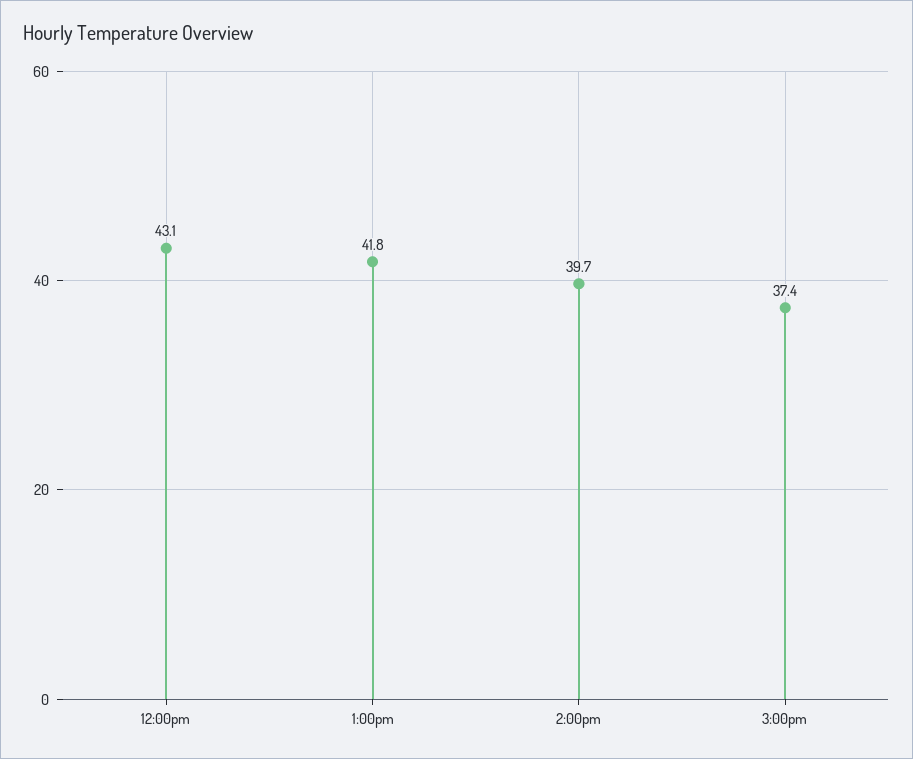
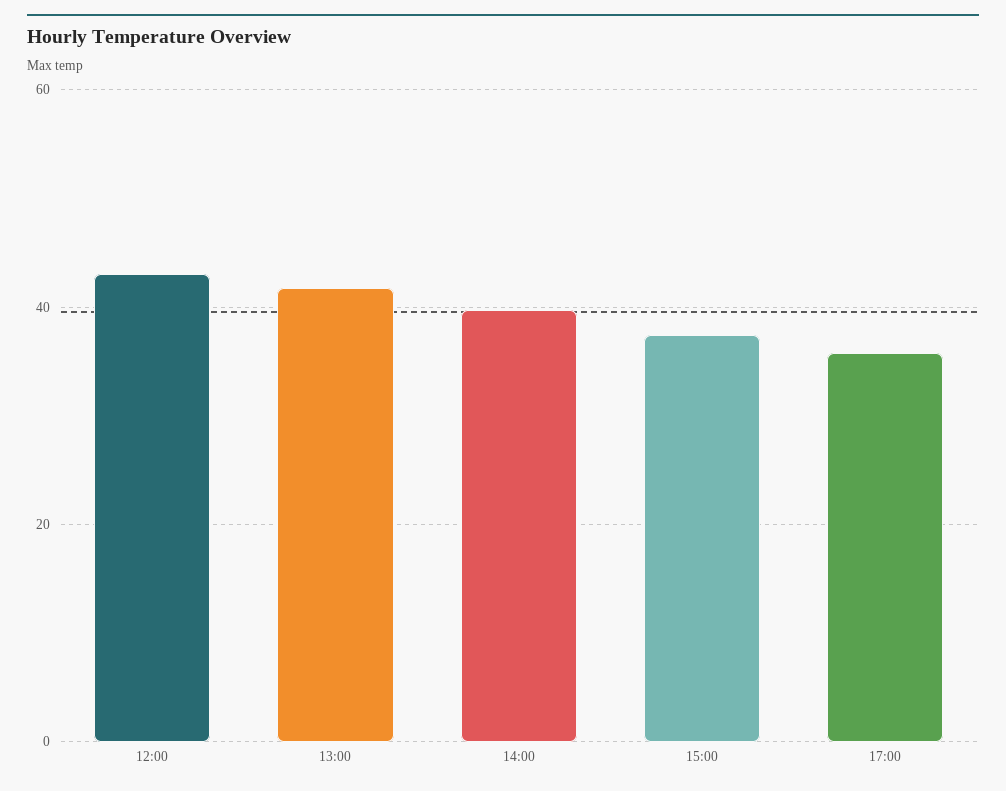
17:00: none -> 36

